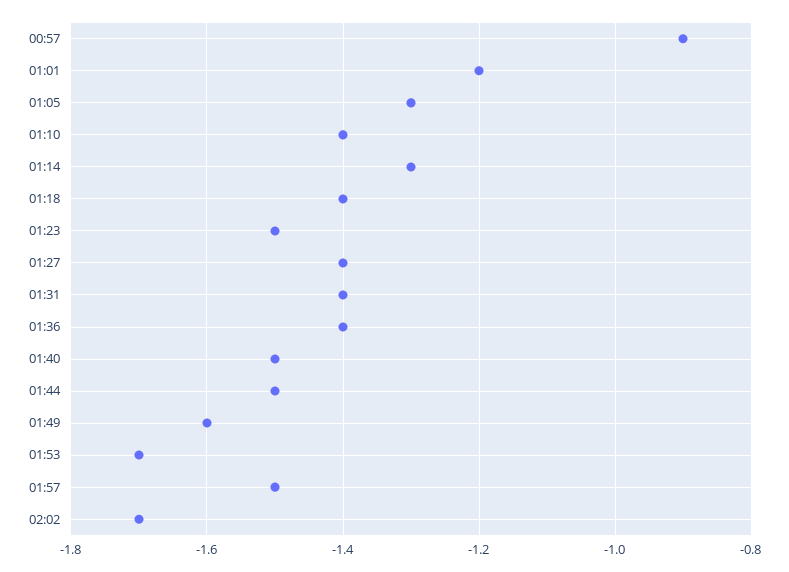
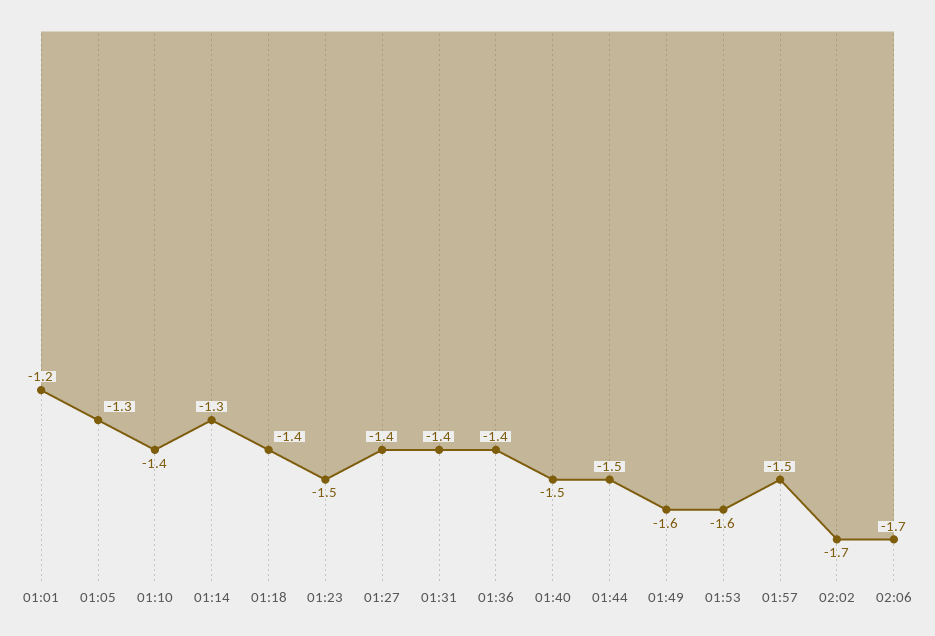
00:57: -0.9 -> none
01:53: -1.7 -> -1.6
02:06: none -> -1.7

